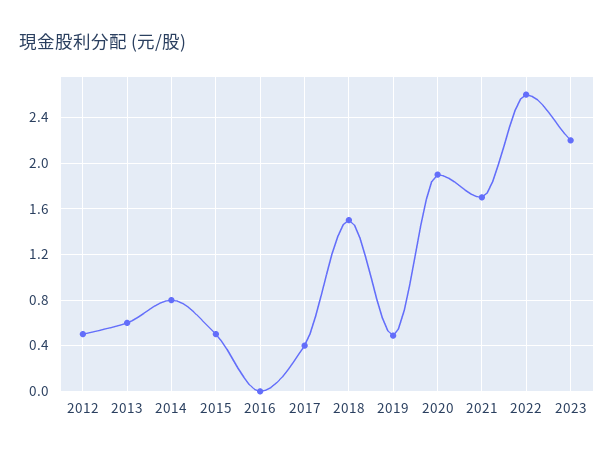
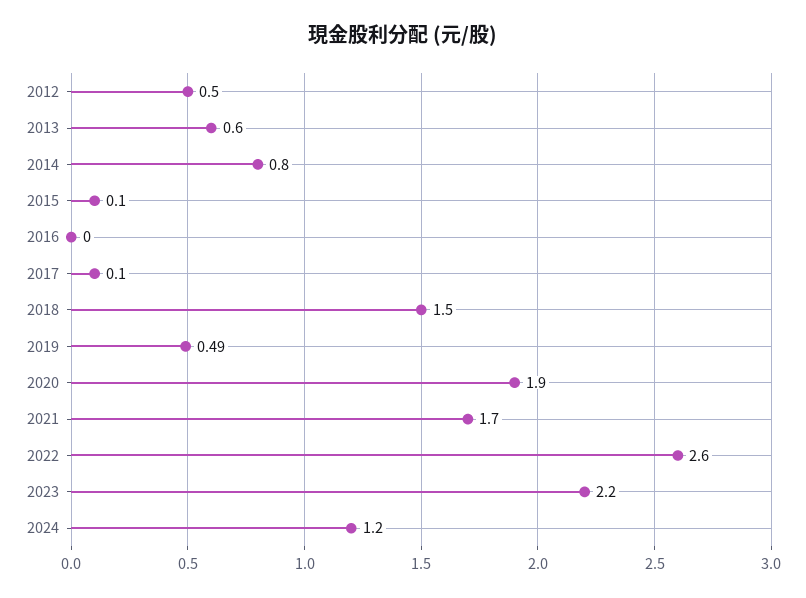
2015: 0.5 -> 0.1
2017: 0.4 -> 0.1
2024: none -> 1.2

